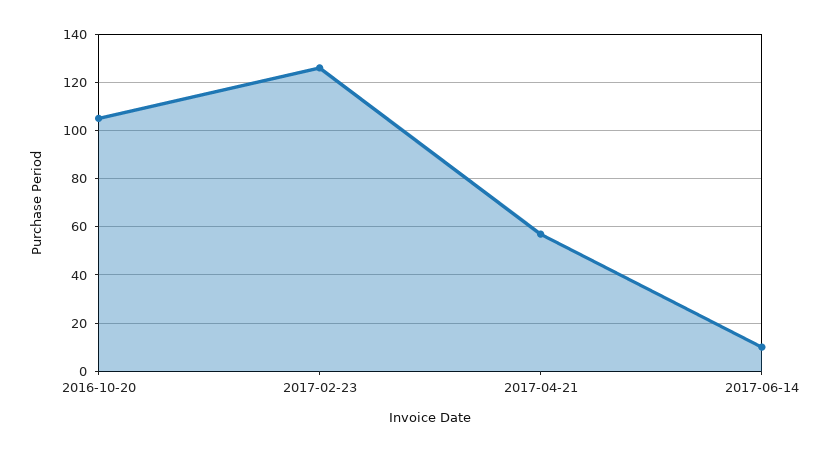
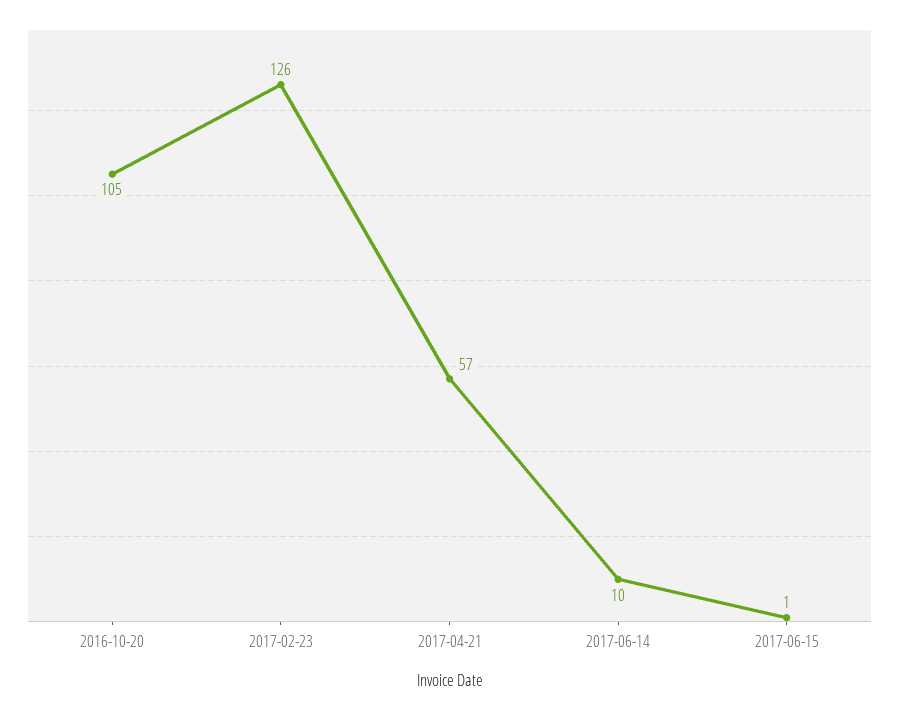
2017-06-15: none -> 1

